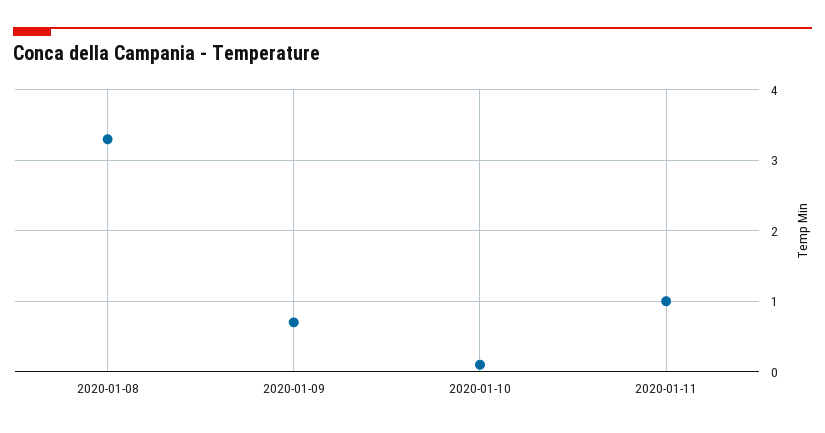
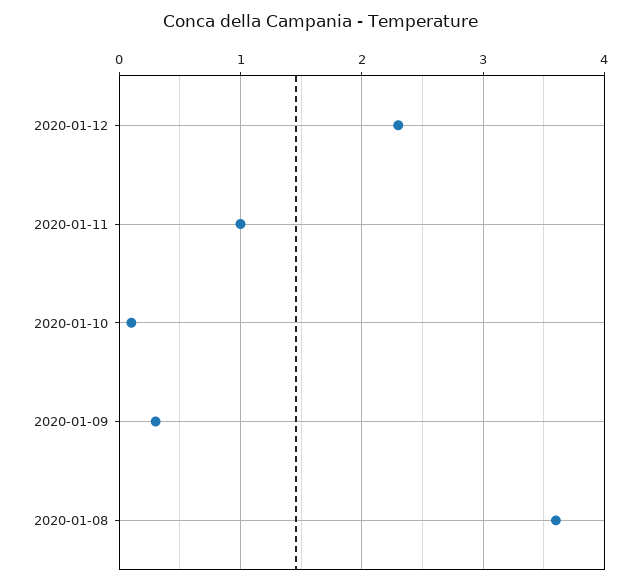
2020-01-08: 3.3 -> 3.6
2020-01-09: 0.7 -> 0.3
2020-01-12: none -> 2.3

